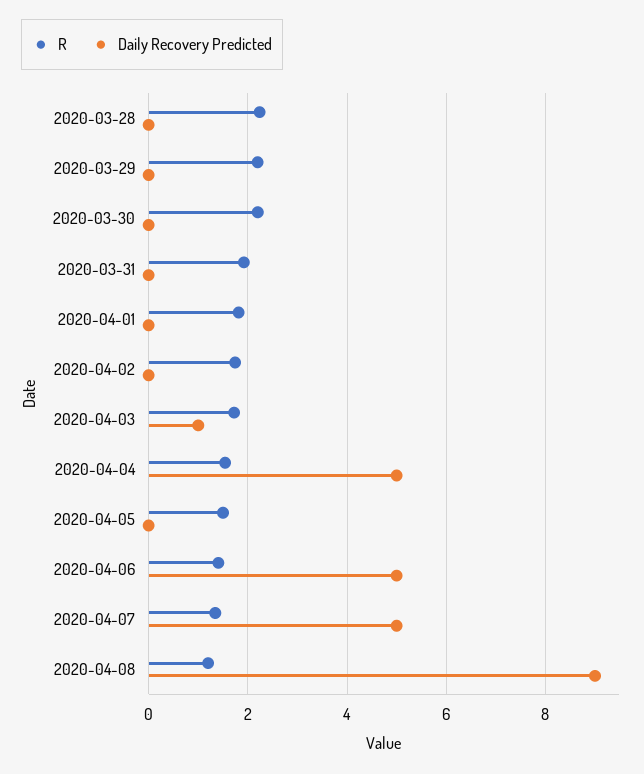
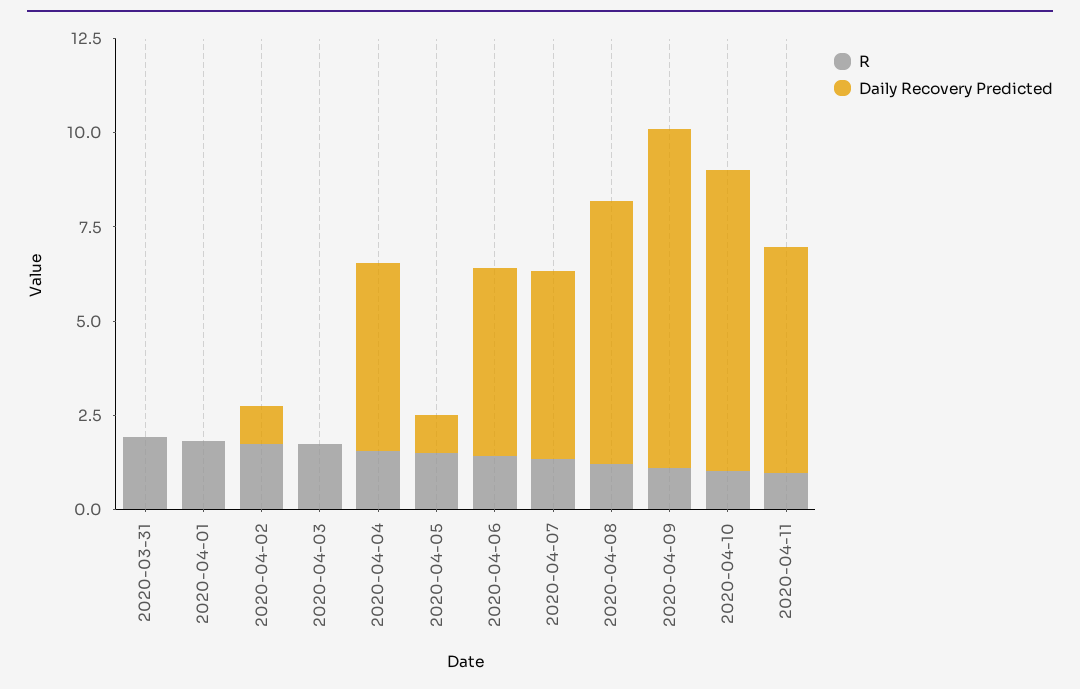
R, 2020-03-28: 2.2 -> none
Daily Recovery Predicted, 2020-03-28: 0 -> none
R, 2020-03-29: 2.2 -> none
Daily Recovery Predicted, 2020-03-29: 0 -> none
R, 2020-03-30: 2.2 -> none
Daily Recovery Predicted, 2020-03-30: 0 -> none
Daily Recovery Predicted, 2020-04-02: 0 -> 1
Daily Recovery Predicted, 2020-04-03: 1 -> 0
Daily Recovery Predicted, 2020-04-05: 0 -> 1
Daily Recovery Predicted, 2020-04-08: 9 -> 7
R, 2020-04-09: none -> 1
Daily Recovery Predicted, 2020-04-09: none -> 9
R, 2020-04-10: none -> 1
Daily Recovery Predicted, 2020-04-10: none -> 8
R, 2020-04-11: none -> 1
Daily Recovery Predicted, 2020-04-11: none -> 6

